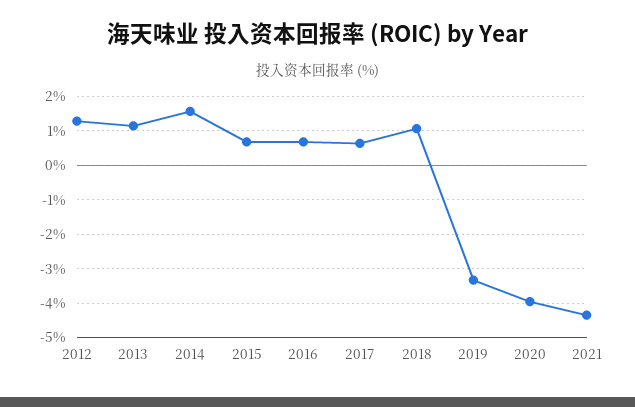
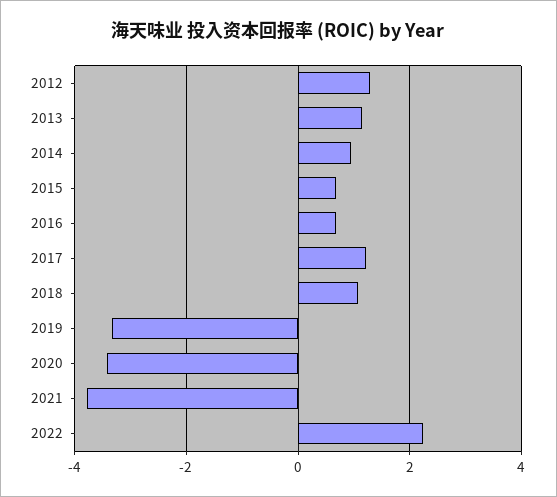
2014: 1.6 -> 1
2017: 0.6 -> 1.2
2020: -4 -> -3.4
2021: -4.4 -> -3.8
2022: none -> 2.2

